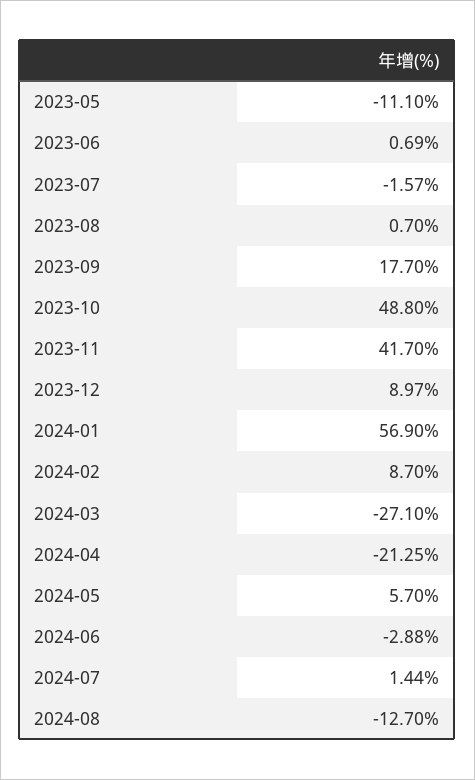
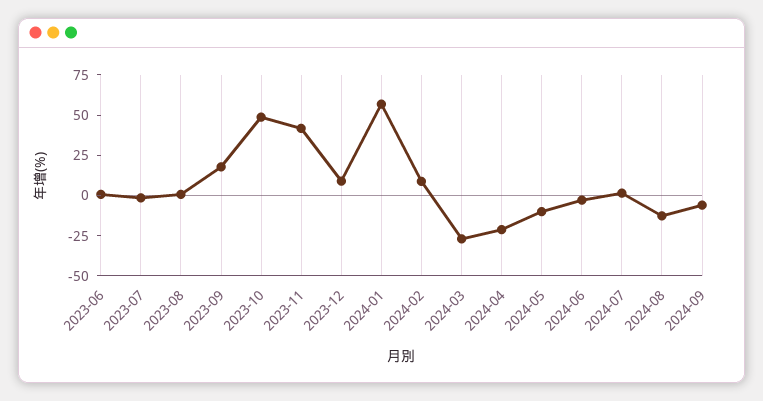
2023-05: -11.1 -> none
2024-05: 5.7 -> -10
2024-09: none -> -5

